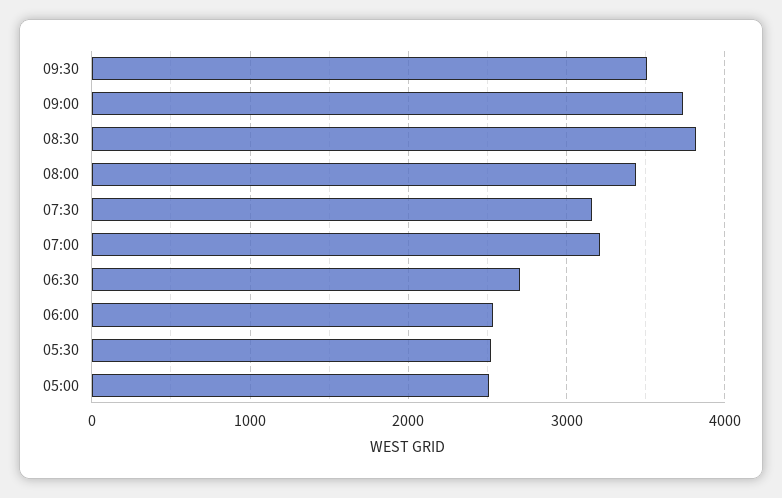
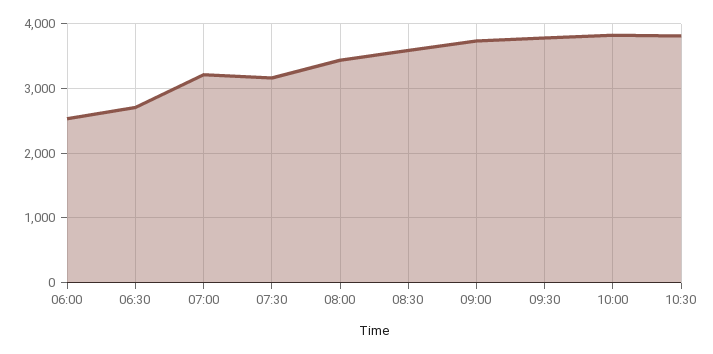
09:30: 3500 -> 3800
08:30: 3800 -> 3600
05:30: 2500 -> none
05:00: 2500 -> none
10:00: none -> 3800
10:30: none -> 3800

